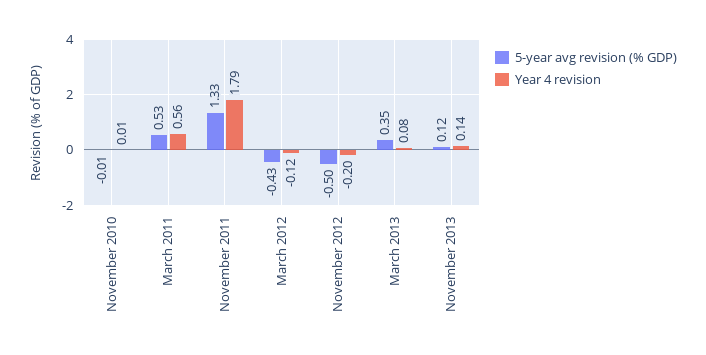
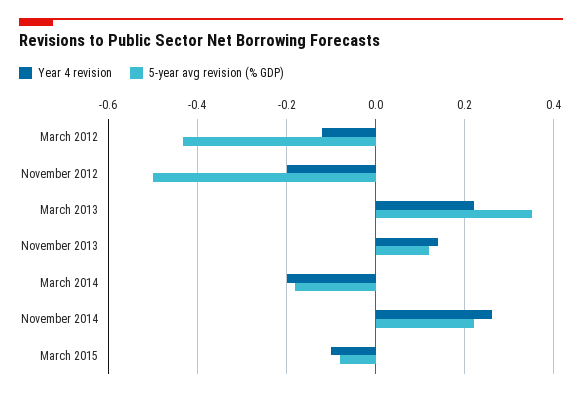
5-year avg revision (% GDP), November 2010: -0.01 -> none
Year 4 revision, November 2010: 0.01 -> none
5-year avg revision (% GDP), March 2011: 0.53 -> none
Year 4 revision, March 2011: 0.56 -> none
5-year avg revision (% GDP), November 2011: 1.33 -> none
Year 4 revision, November 2011: 1.79 -> none
Year 4 revision, March 2013: 0.08 -> 0.22
Year 4 revision, March 2014: none -> -0.2
5-year avg revision (% GDP), March 2014: none -> -0.18
Year 4 revision, November 2014: none -> 0.26
5-year avg revision (% GDP), November 2014: none -> 0.22
Year 4 revision, March 2015: none -> -0.1
5-year avg revision (% GDP), March 2015: none -> -0.08

